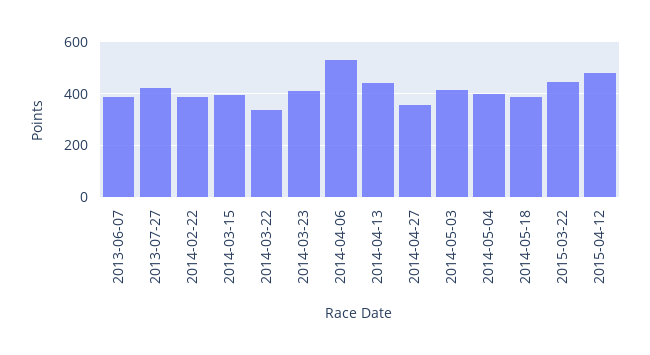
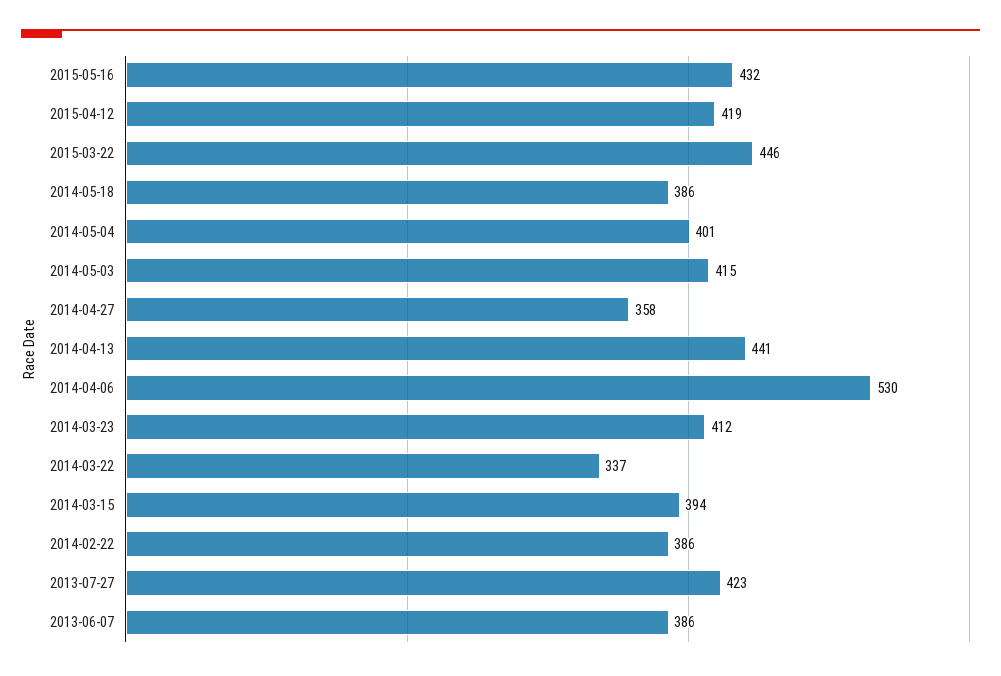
2015-04-12: 475 -> 419
2015-05-16: none -> 432

